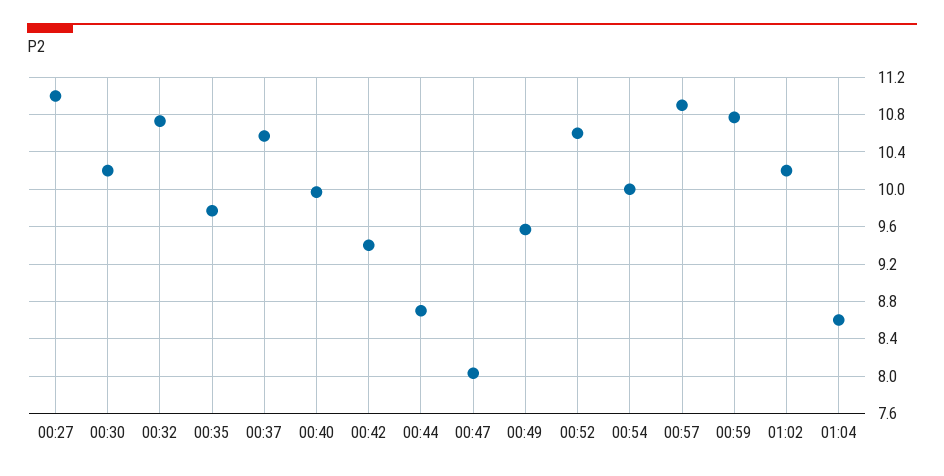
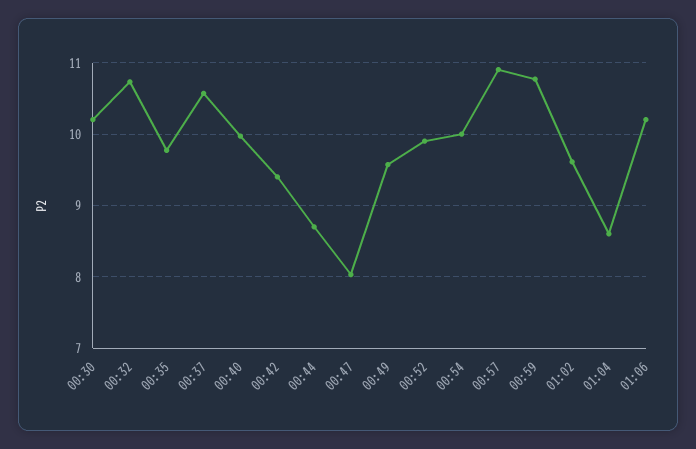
00:27: 11 -> none
00:52: 10.6 -> 9.9
01:02: 10.2 -> 9.6
01:06: none -> 10.2

